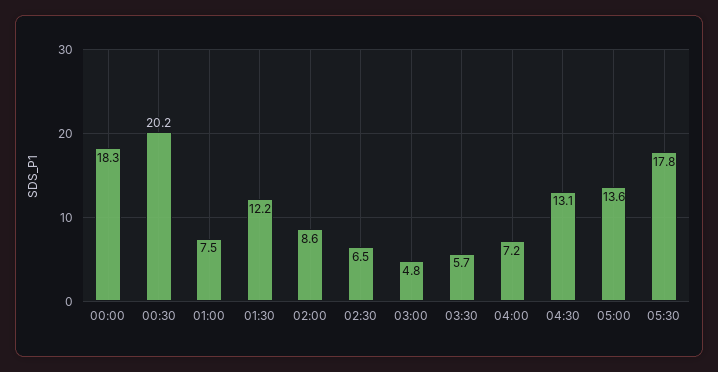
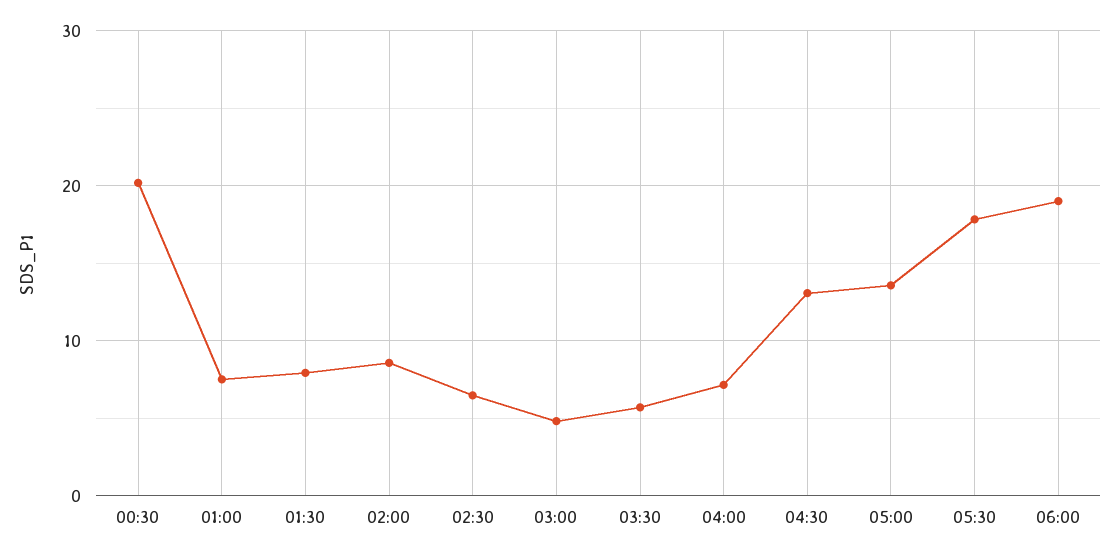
00:00: 18.3 -> none
01:30: 12.2 -> 8
06:00: none -> 19

